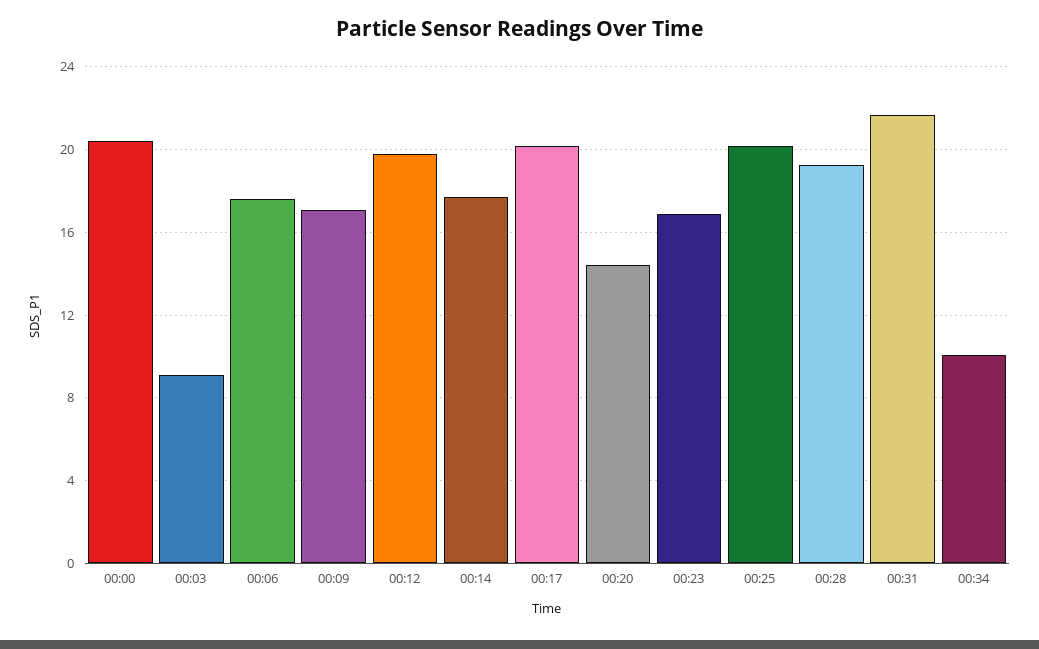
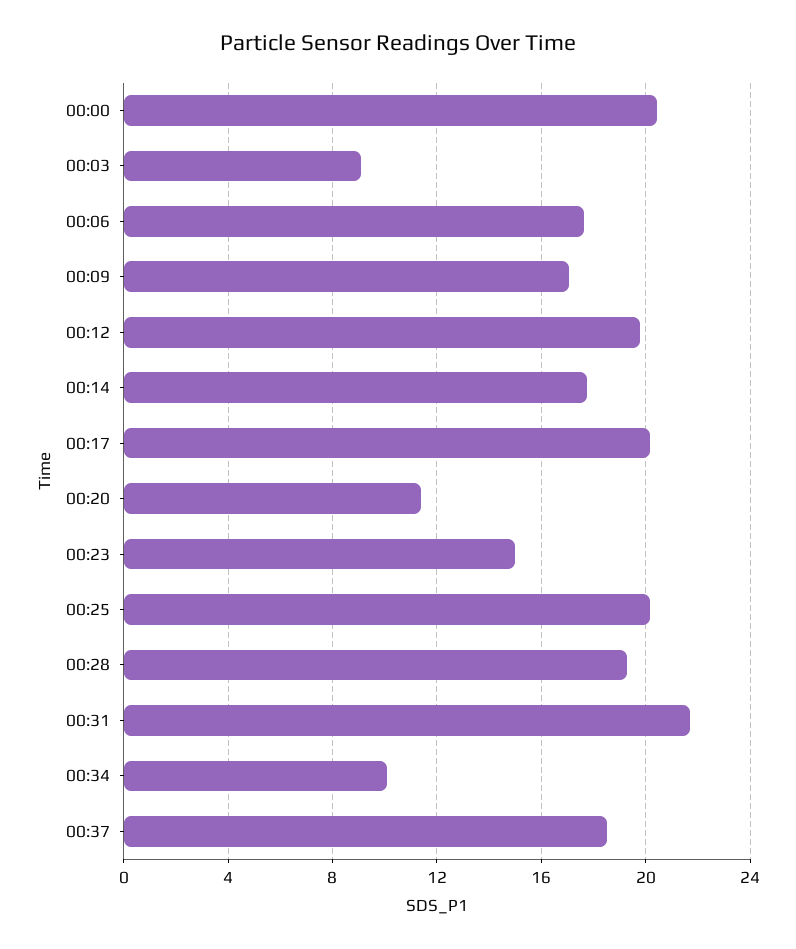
00:20: 14.5 -> 11.5
00:23: 17 -> 15
00:37: none -> 18.5

